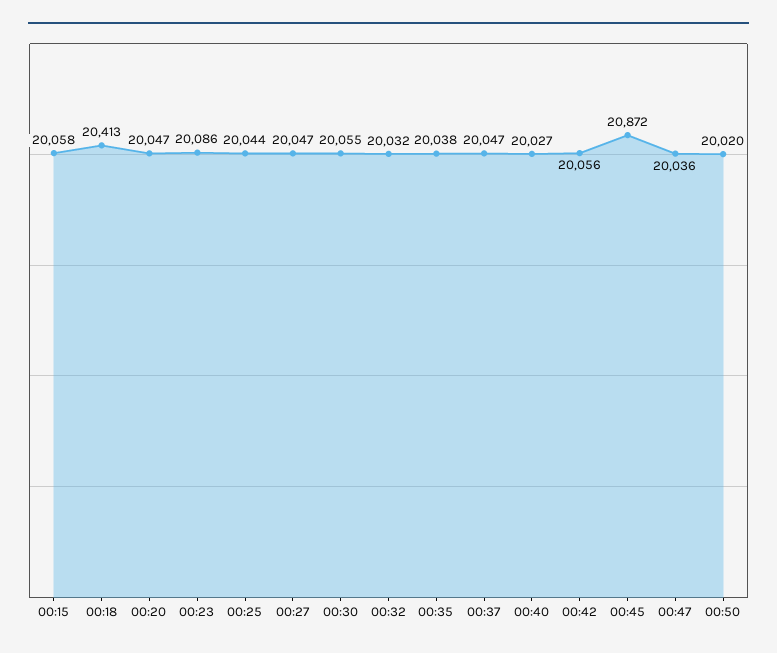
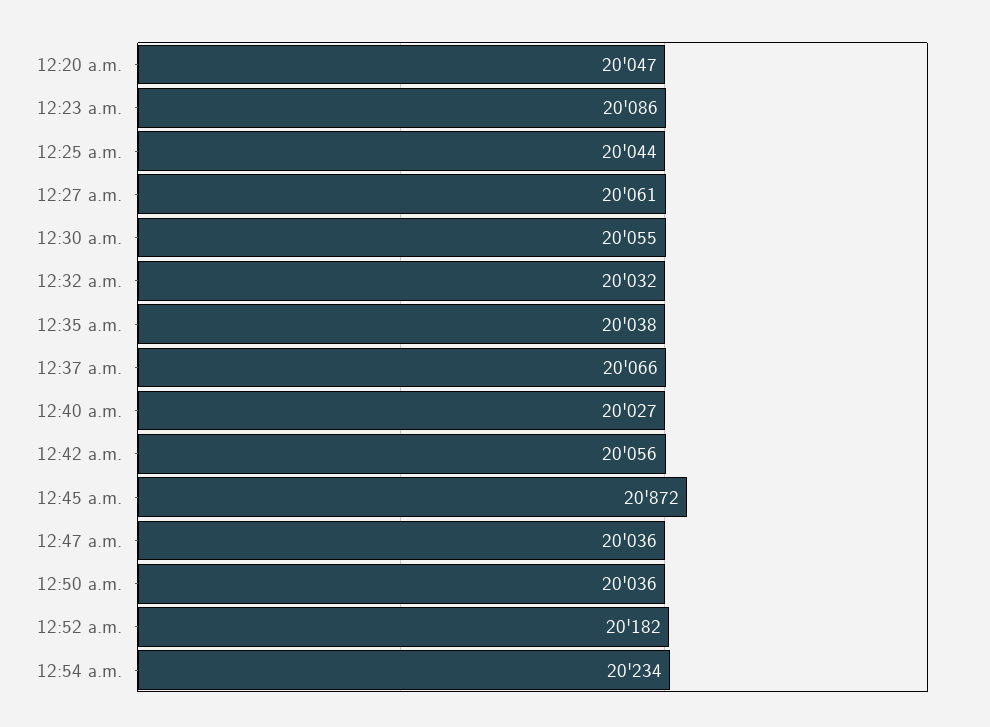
00:15: 20058 -> none
00:18: 20413 -> none
00:27: 20047 -> 20061
00:37: 20047 -> 20066
00:50: 20020 -> 20036
12:52 a.m.: none -> 20182
12:54 a.m.: none -> 20234

